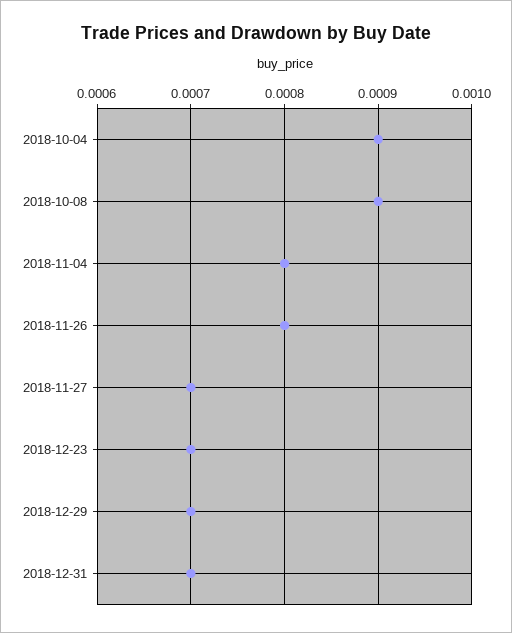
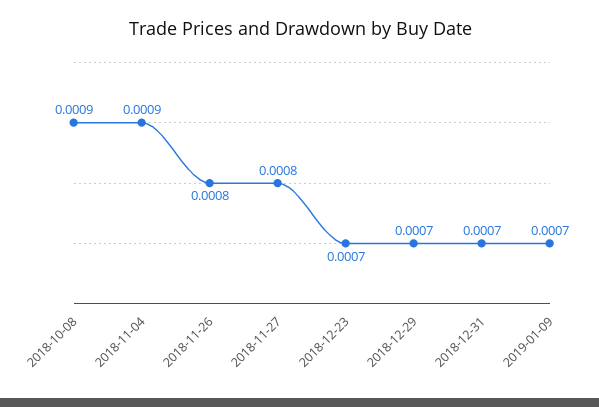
2018-10-04: 0.0009 -> none
2018-11-04: 0.0008 -> 0.0009
2018-11-27: 0.0007 -> 0.0008
2019-01-09: none -> 0.0007

